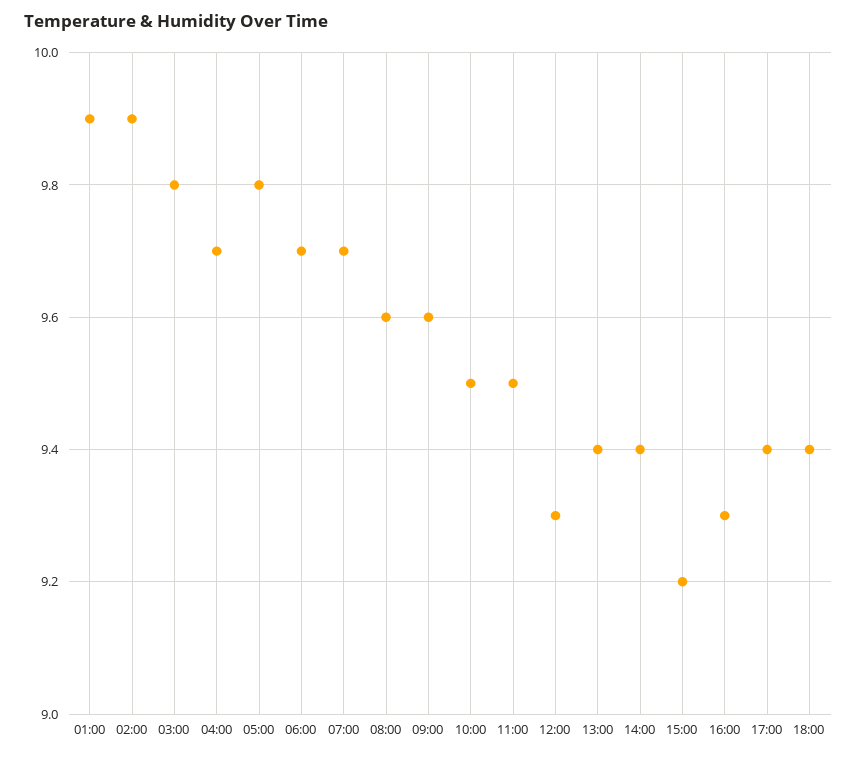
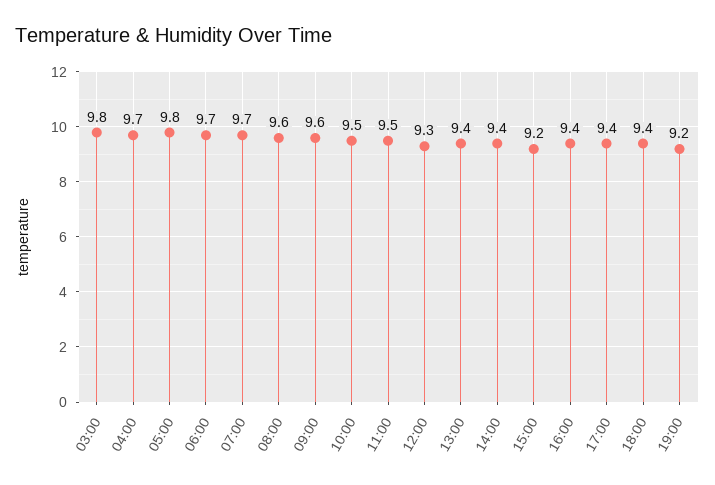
01:00: 9.9 -> none
02:00: 9.9 -> none
16:00: 9.3 -> 9.4
19:00: none -> 9.2

